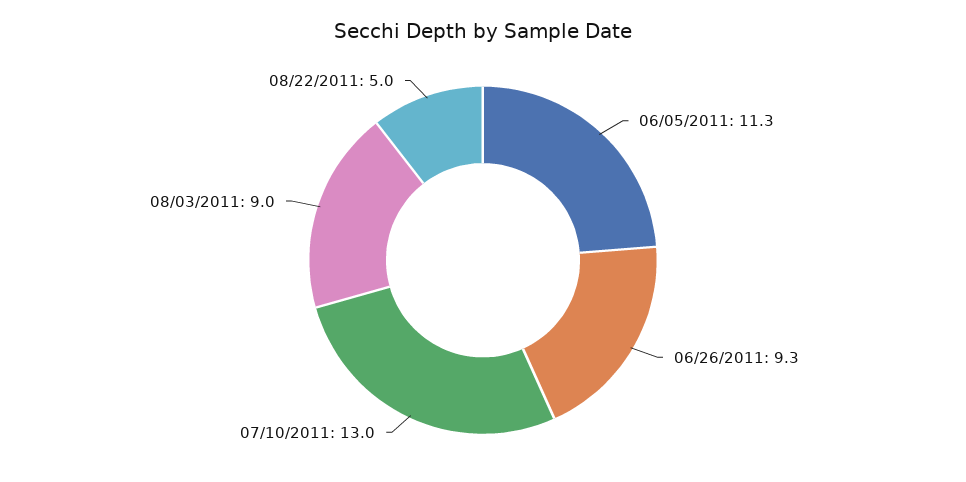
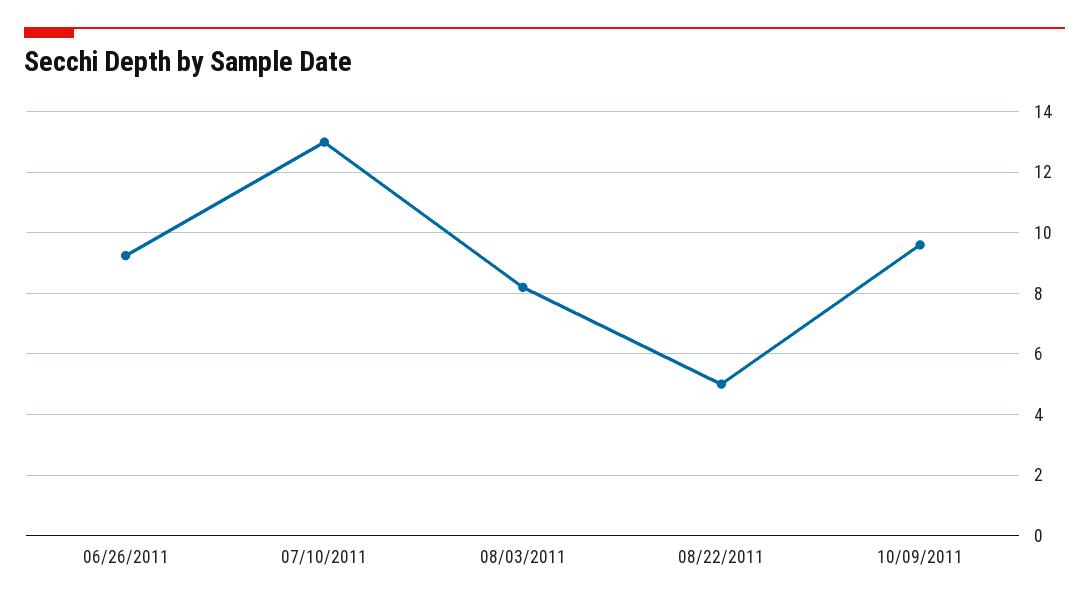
06/05/2011: 11.3 -> none
08/03/2011: 9 -> 8.2
10/09/2011: none -> 9.6

